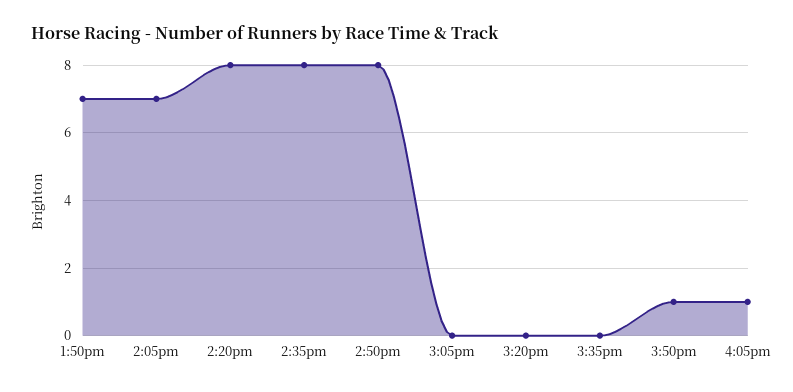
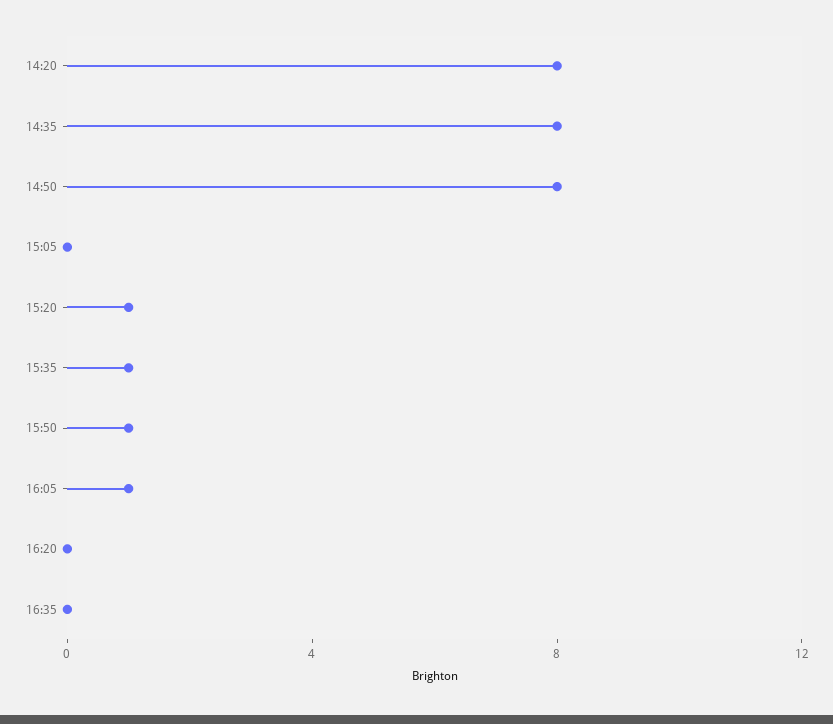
1:50pm: 7 -> none
2:05pm: 7 -> none
3:20pm: 0 -> 1
3:35pm: 0 -> 1
16:20: none -> 0
16:35: none -> 0

